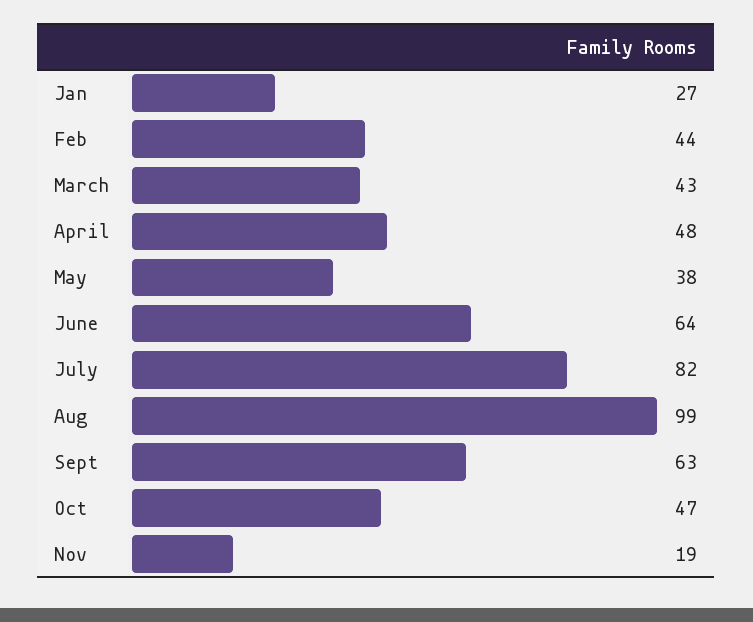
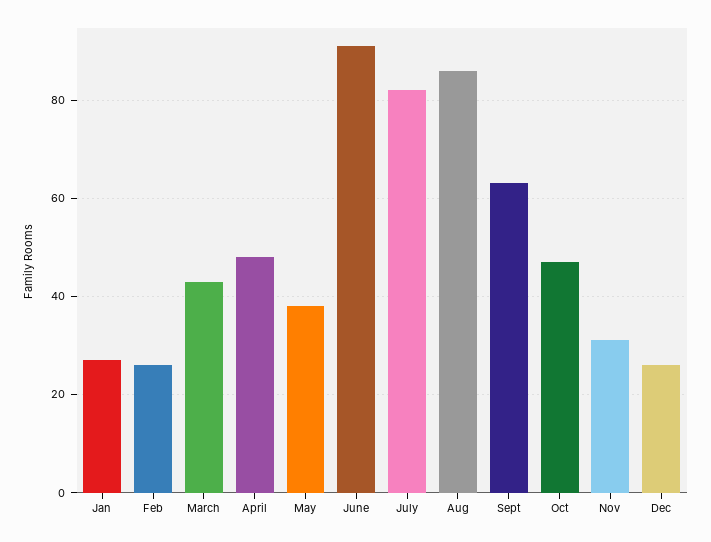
Feb: 44 -> 25
June: 64 -> 90
Aug: 99 -> 85
Nov: 19 -> 30
Dec: none -> 25

